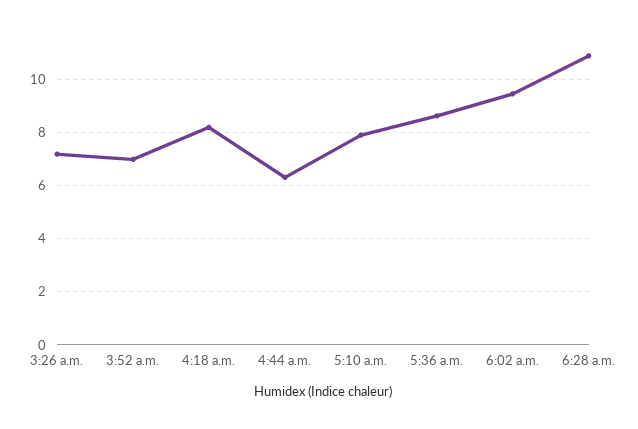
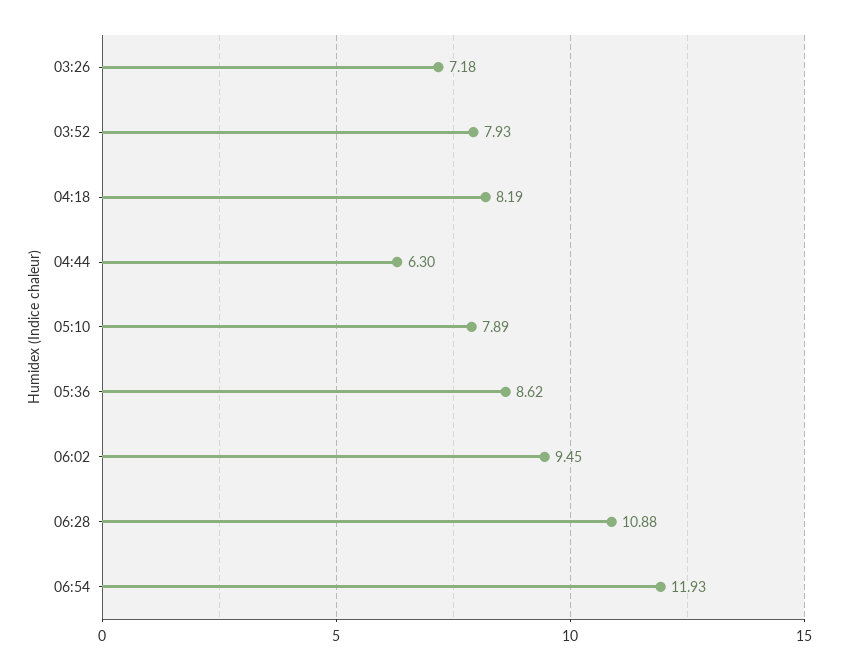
3:52 a.m.: 7 -> 7.93
06:54: none -> 11.93

